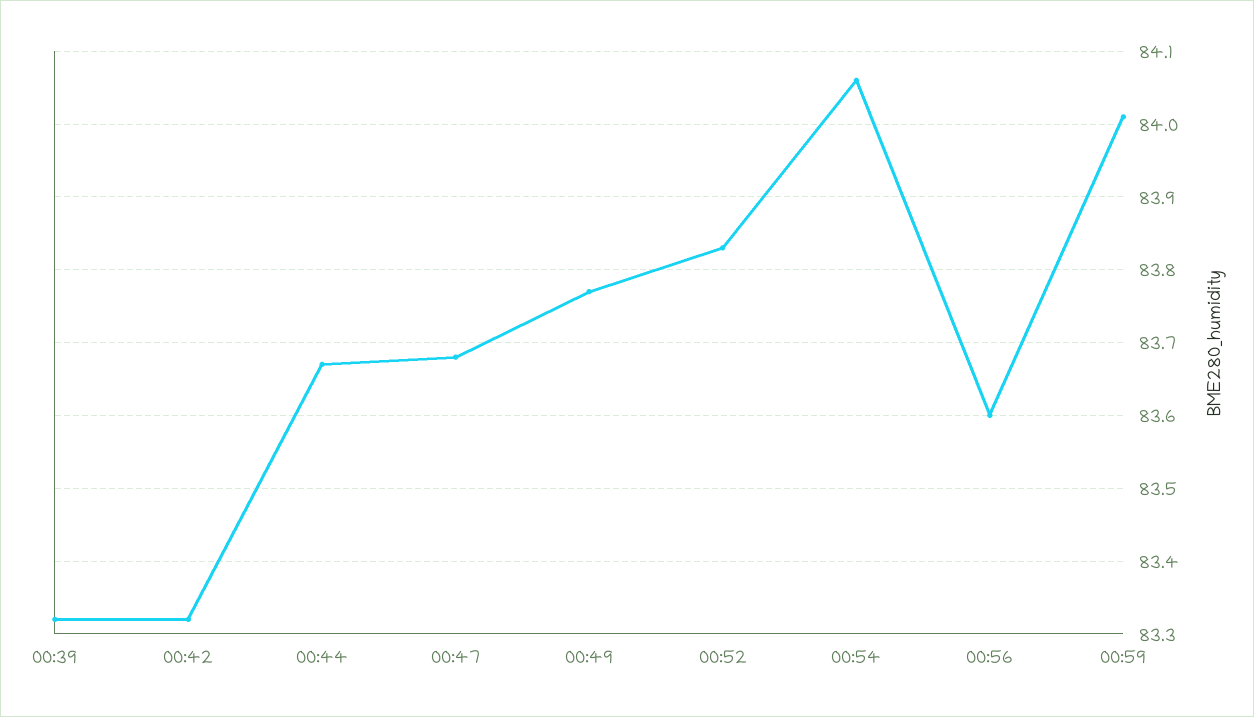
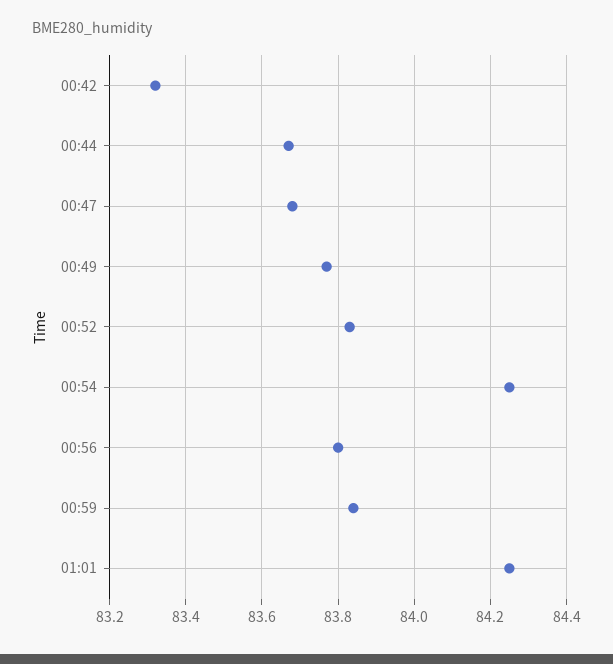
00:39: 83.32 -> none
00:54: 84.06 -> 84.25
00:56: 83.6 -> 83.8
00:59: 84.01 -> 83.85
01:01: none -> 84.25

